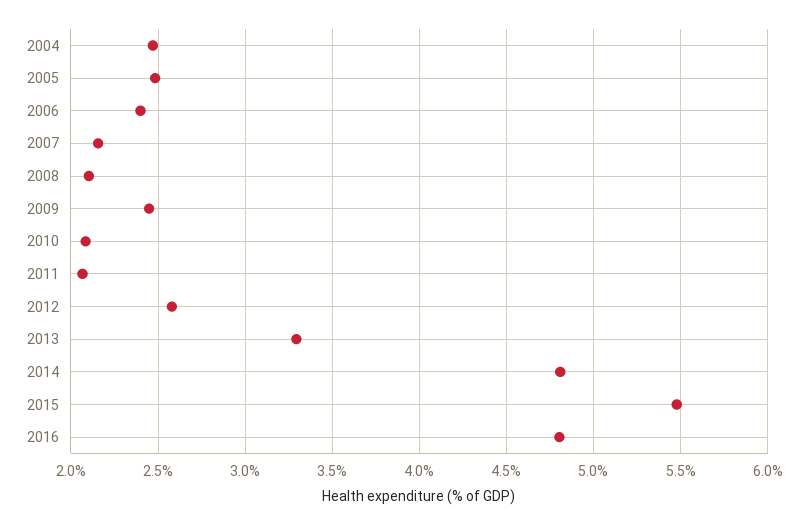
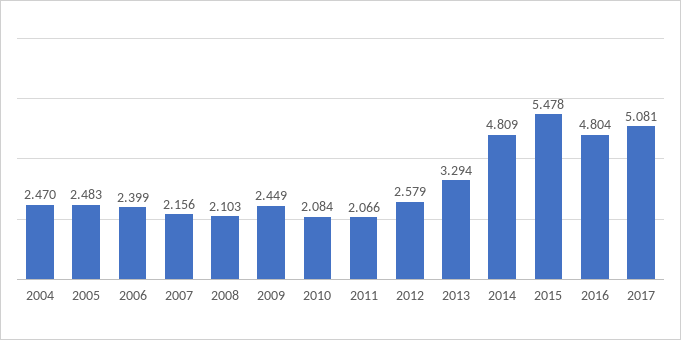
2017: none -> 5.081

